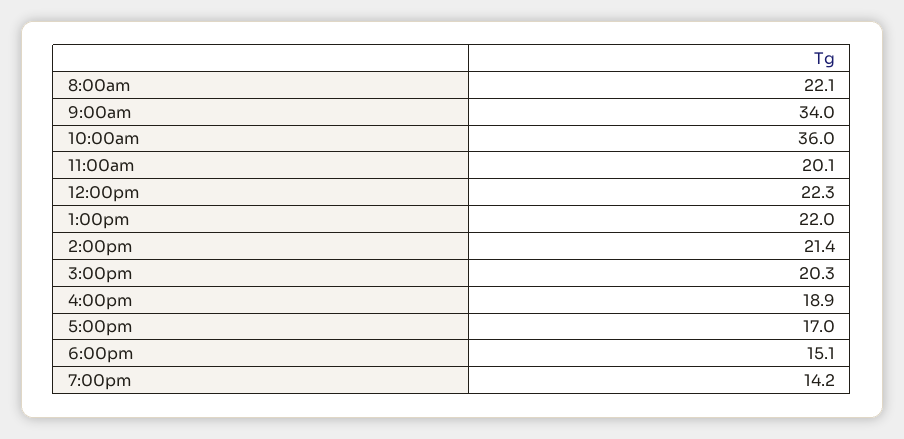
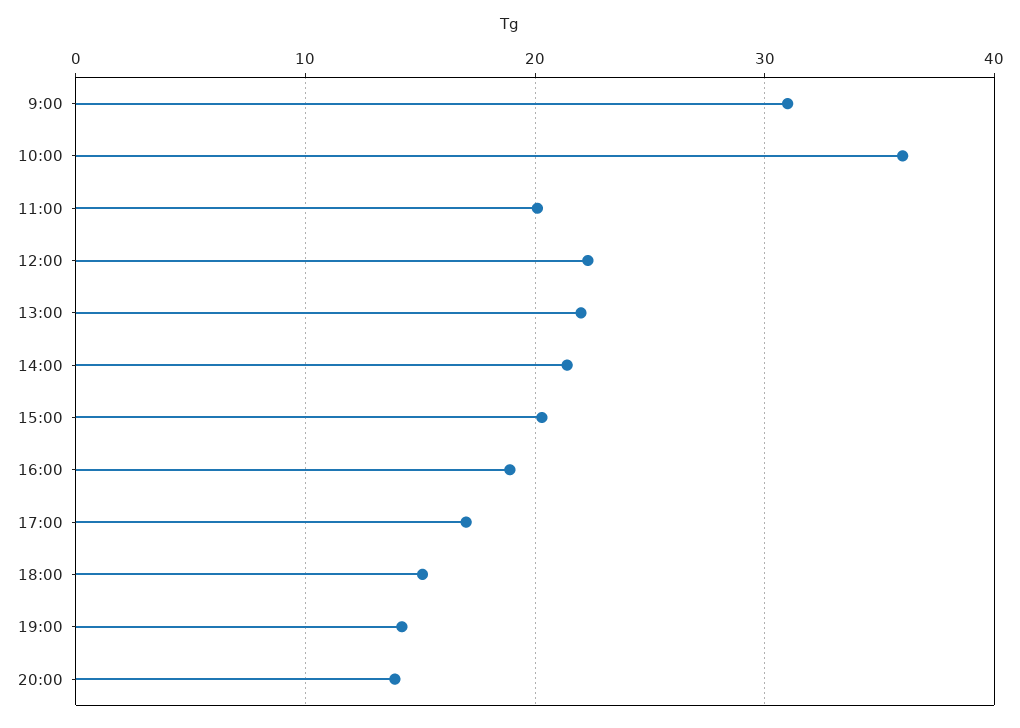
8:00am: 22.1 -> none
9:00am: 34 -> 31
20:00: none -> 14

